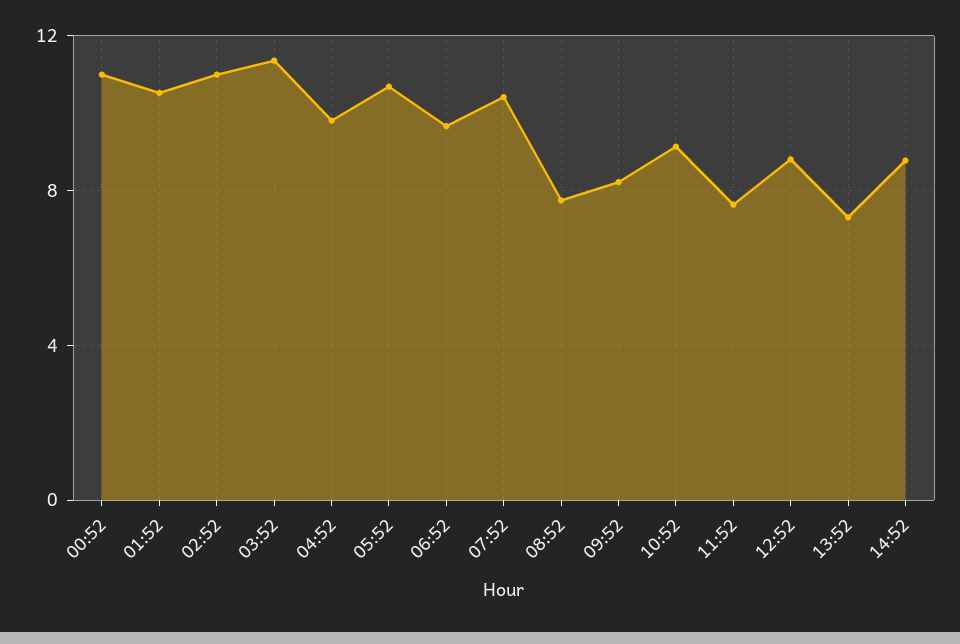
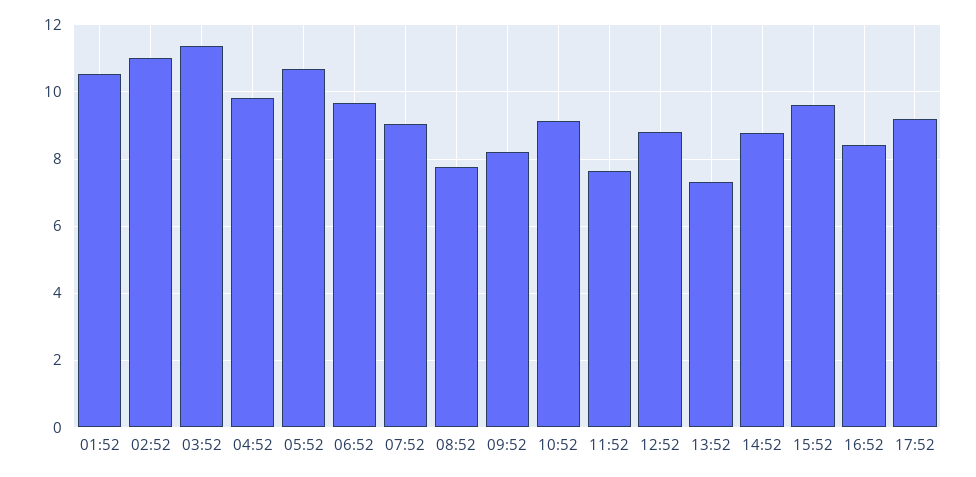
00:52: 11 -> none
07:52: 10.5 -> 9
15:52: none -> 9.6
16:52: none -> 8.4
17:52: none -> 9.2

